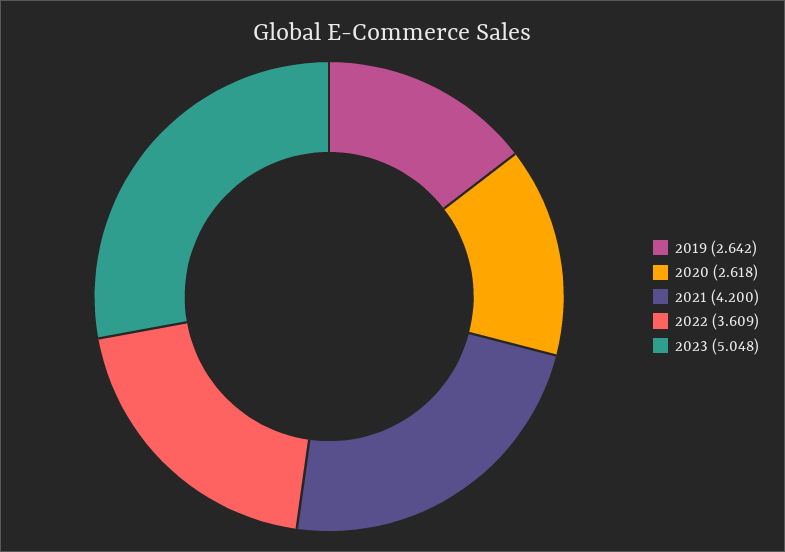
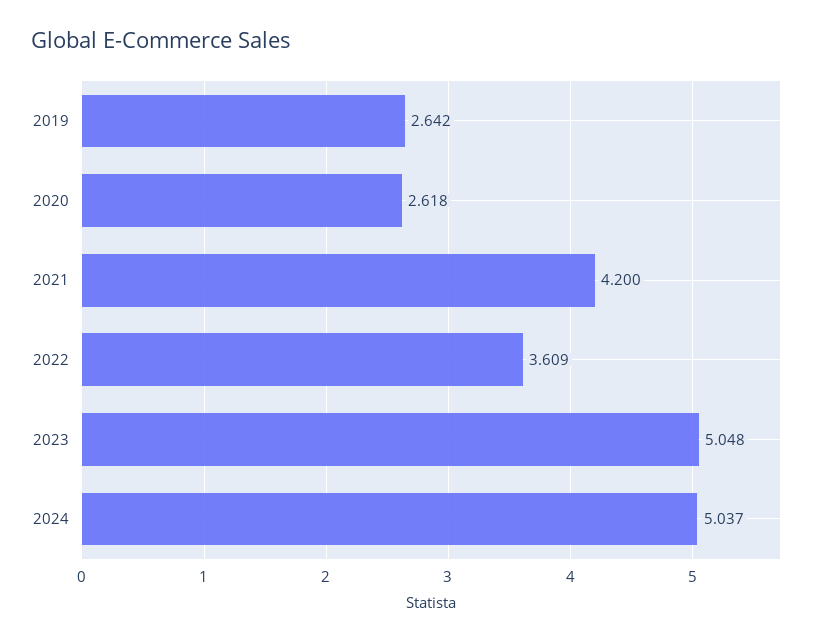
2024: none -> 5.037

